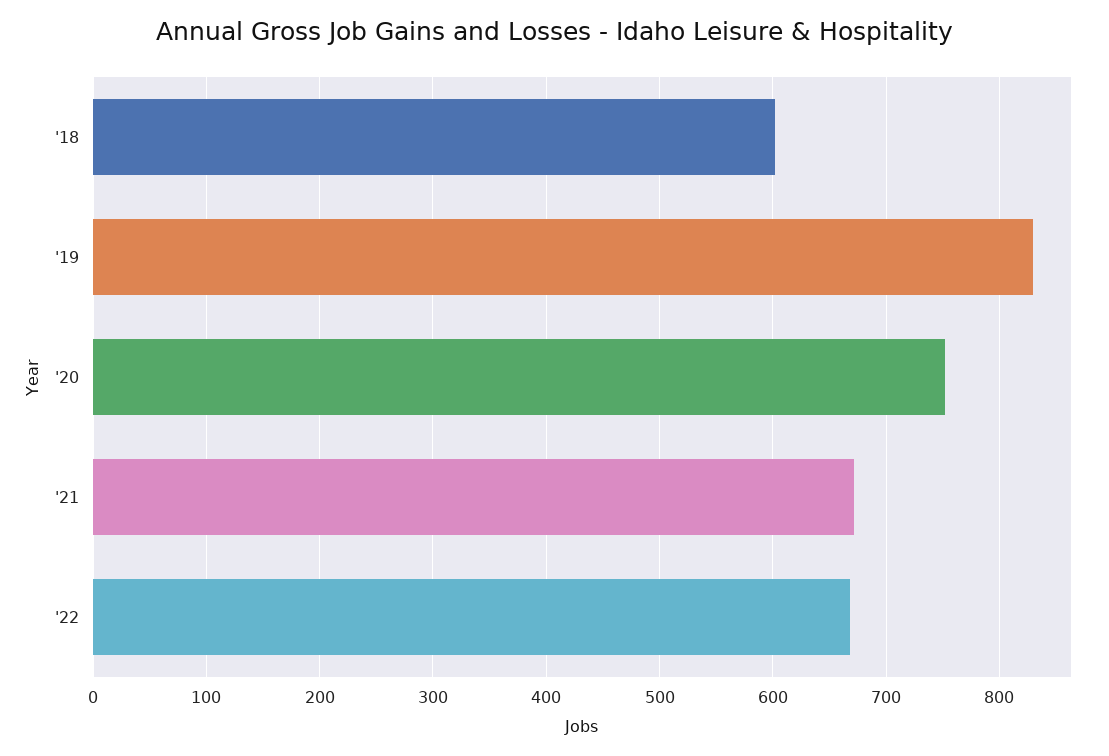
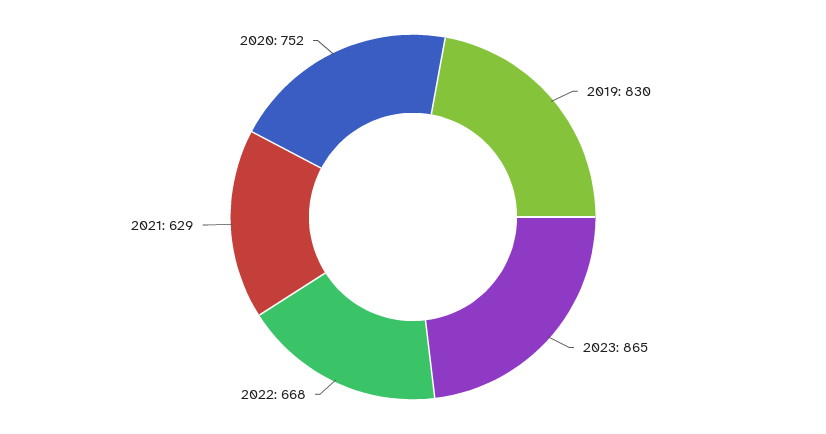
'18: 600 -> none
'21: 670 -> 629
2023: none -> 865

